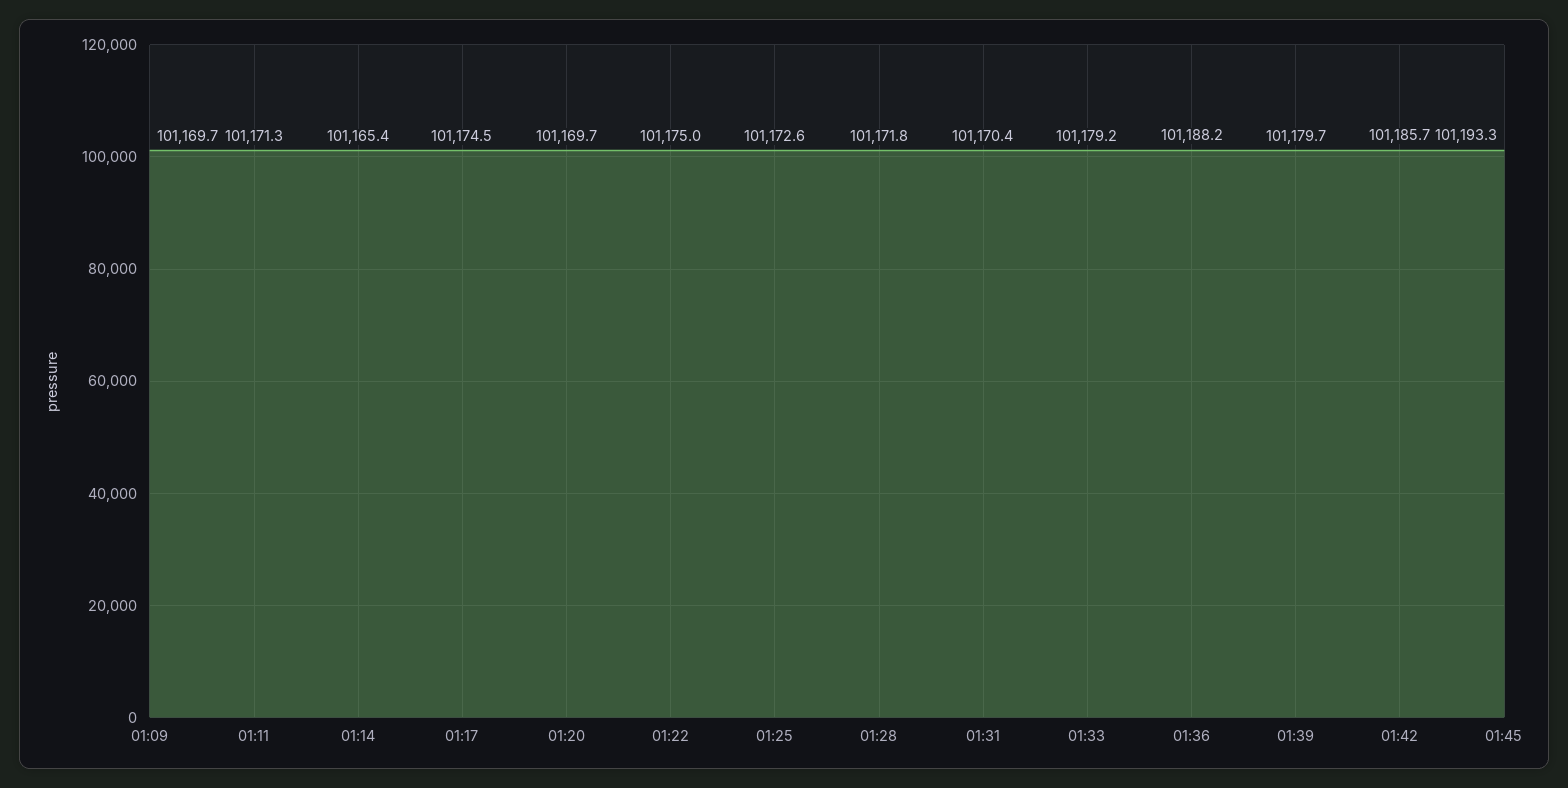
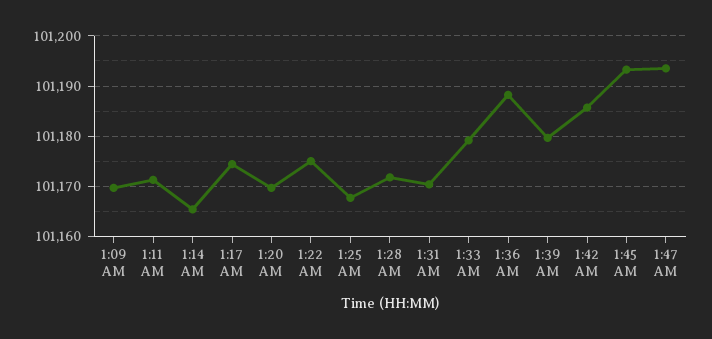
01:25: 101172.6 -> 101168
1:47 AM: none -> 101194

